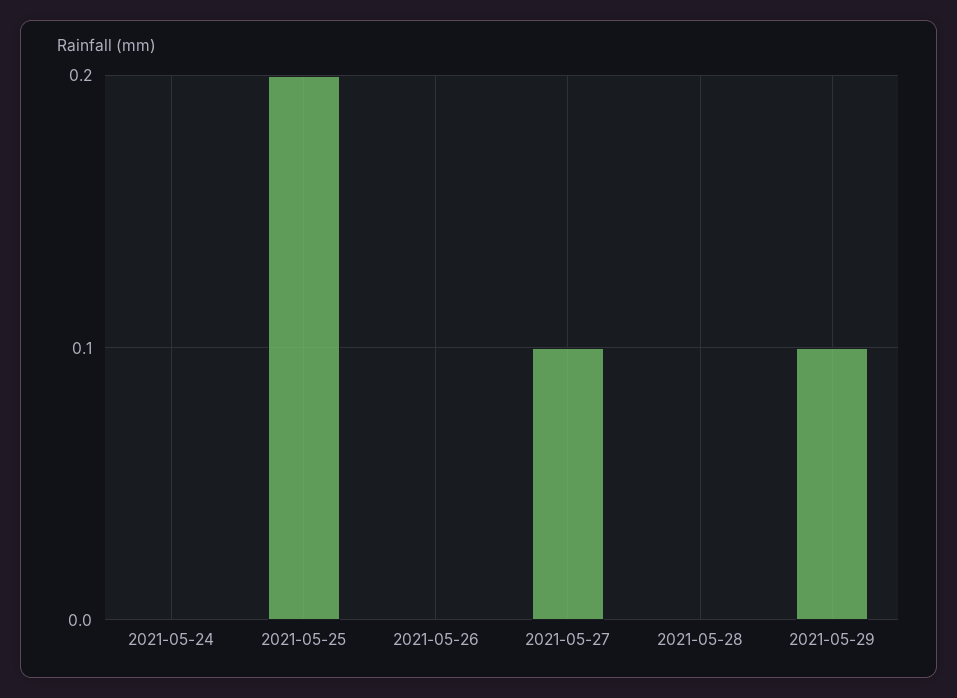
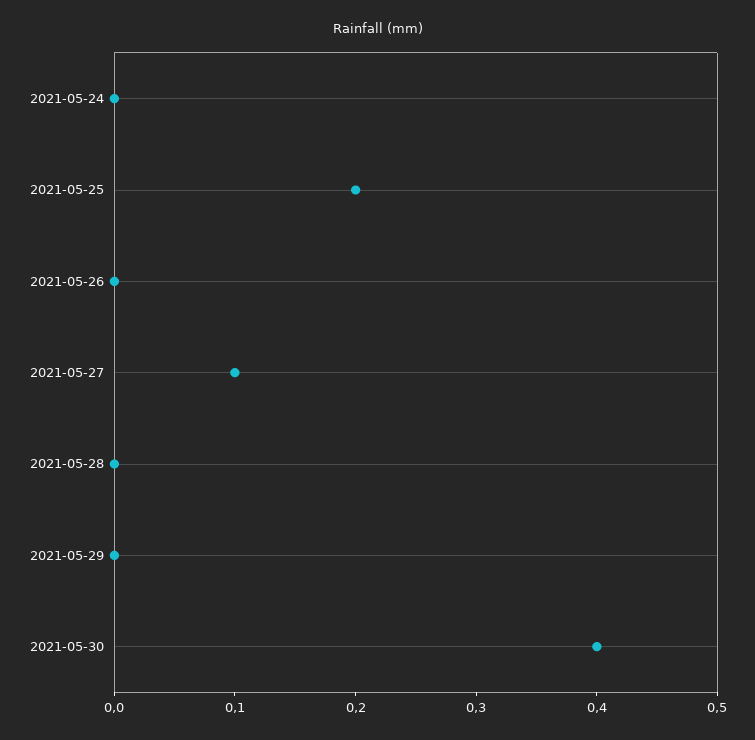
2021-05-29: 0.1 -> 0
2021-05-30: none -> 0.4

